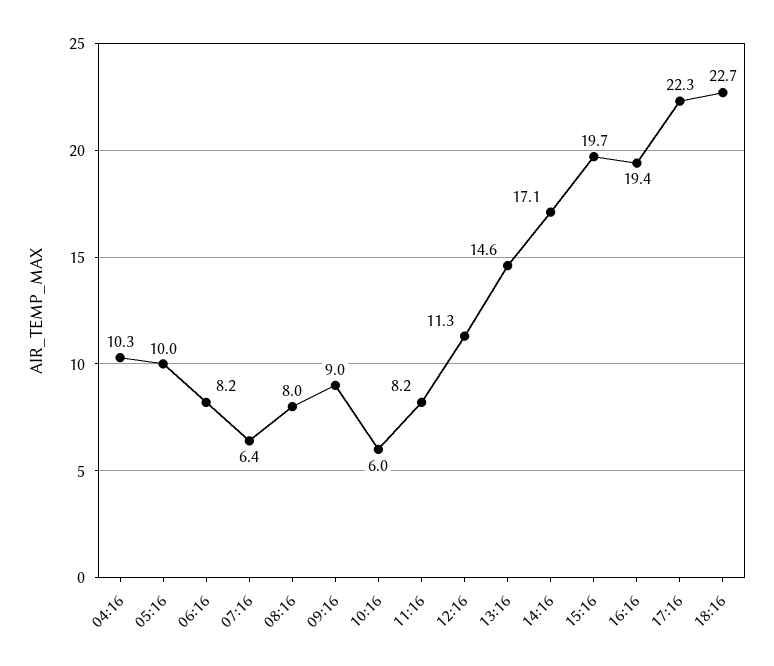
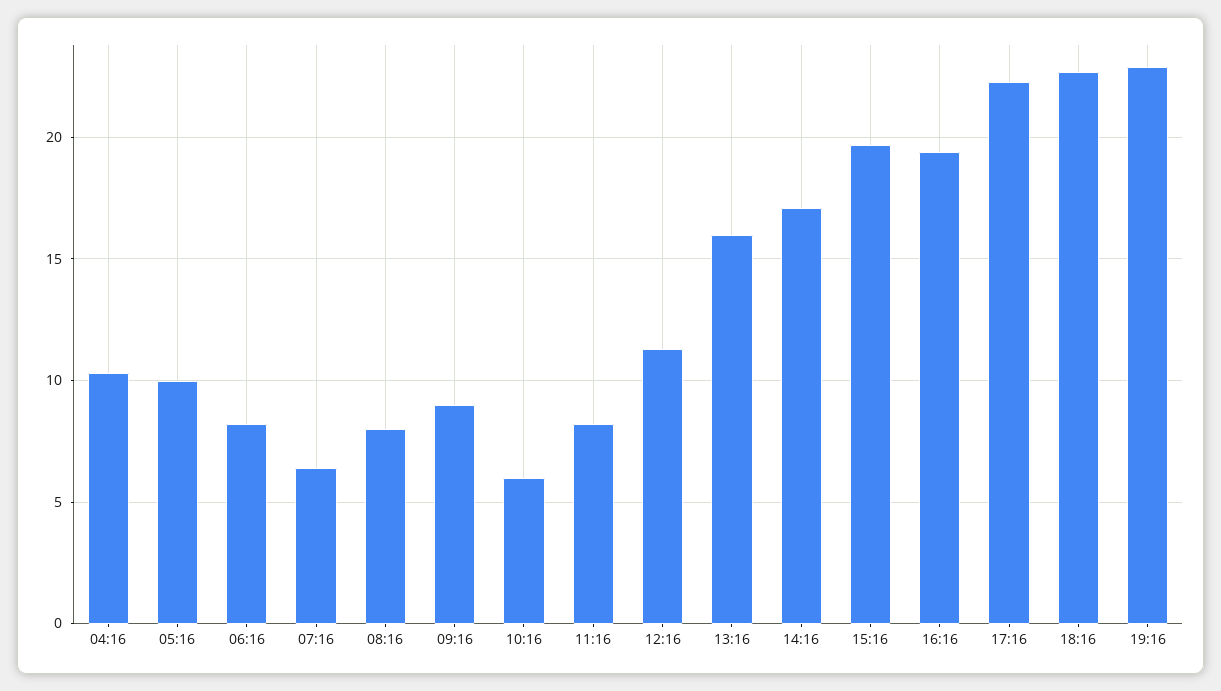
13:16: 14.6 -> 16
19:16: none -> 23

